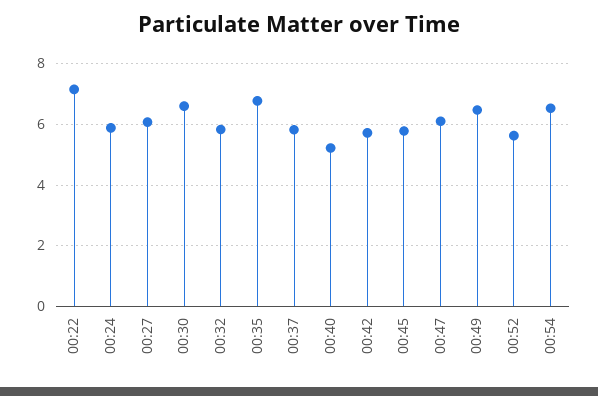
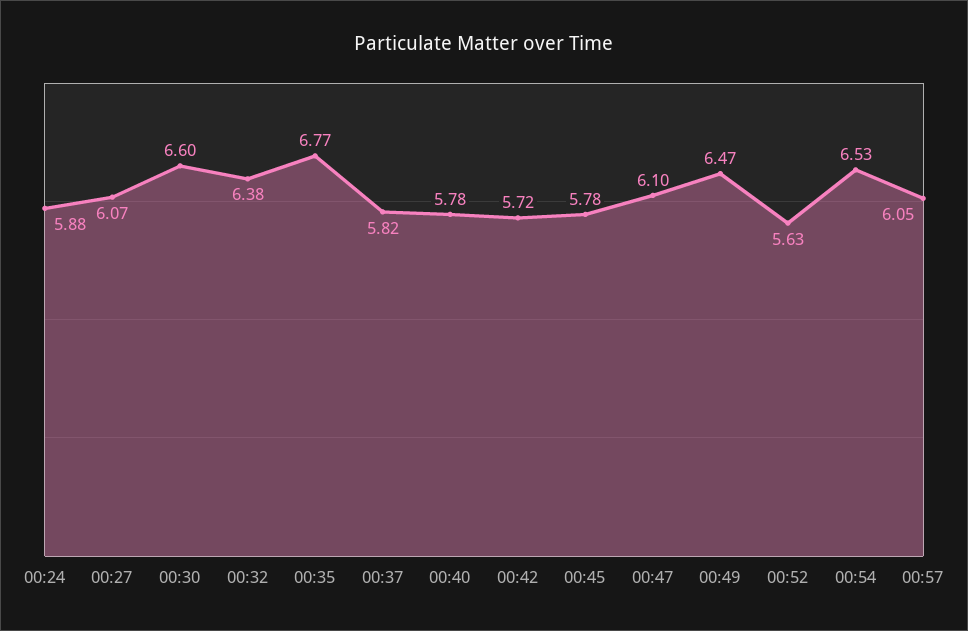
00:22: 7.2 -> none
00:32: 5.8 -> 6.38
00:40: 5.2 -> 5.78
00:57: none -> 6.05

